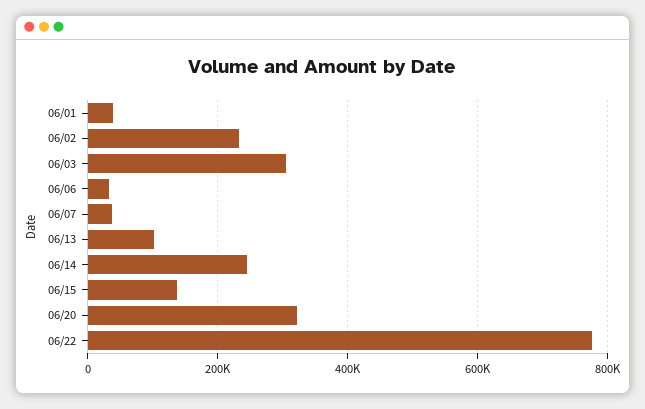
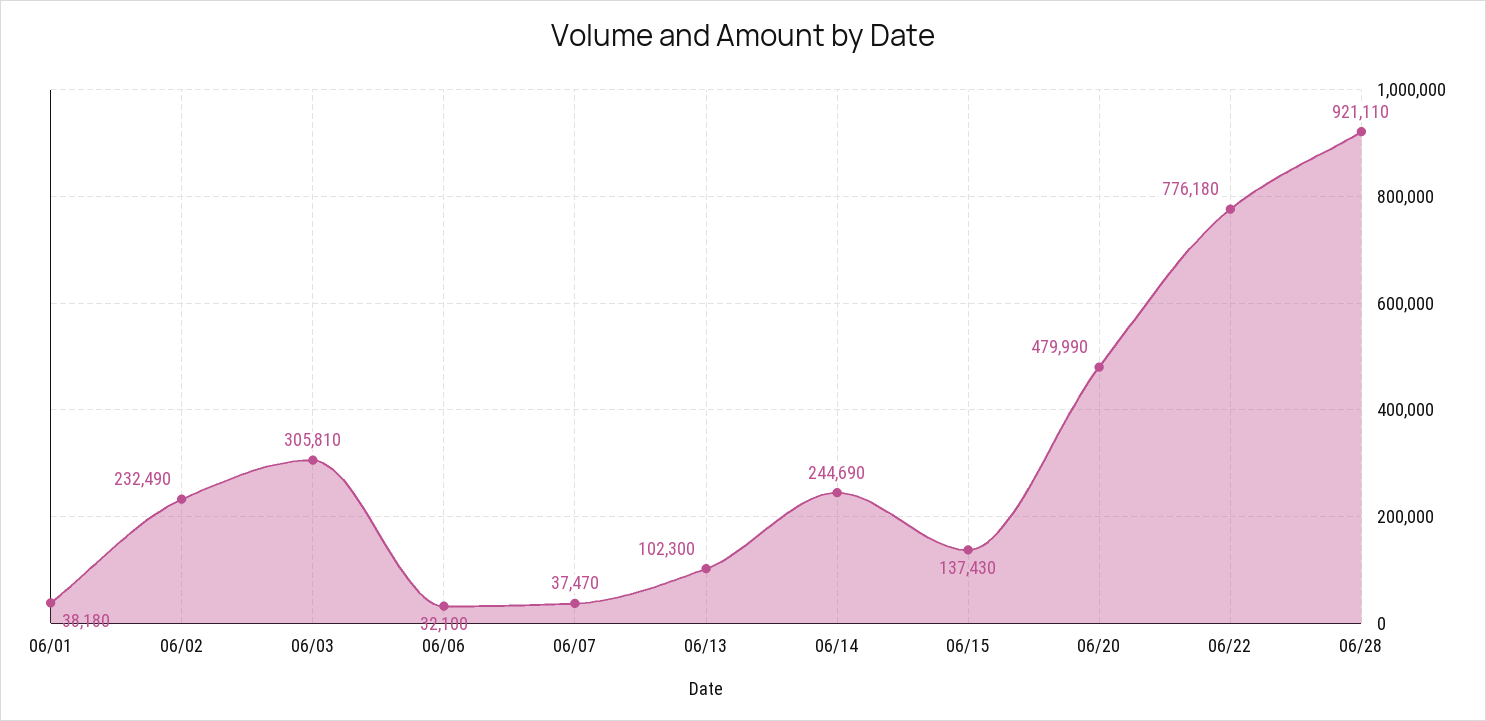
06/20: 320000 -> 479990
06/28: none -> 921110

